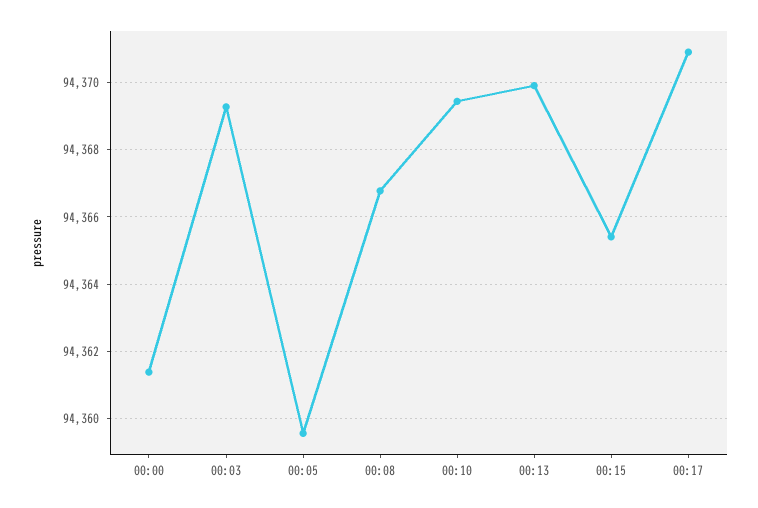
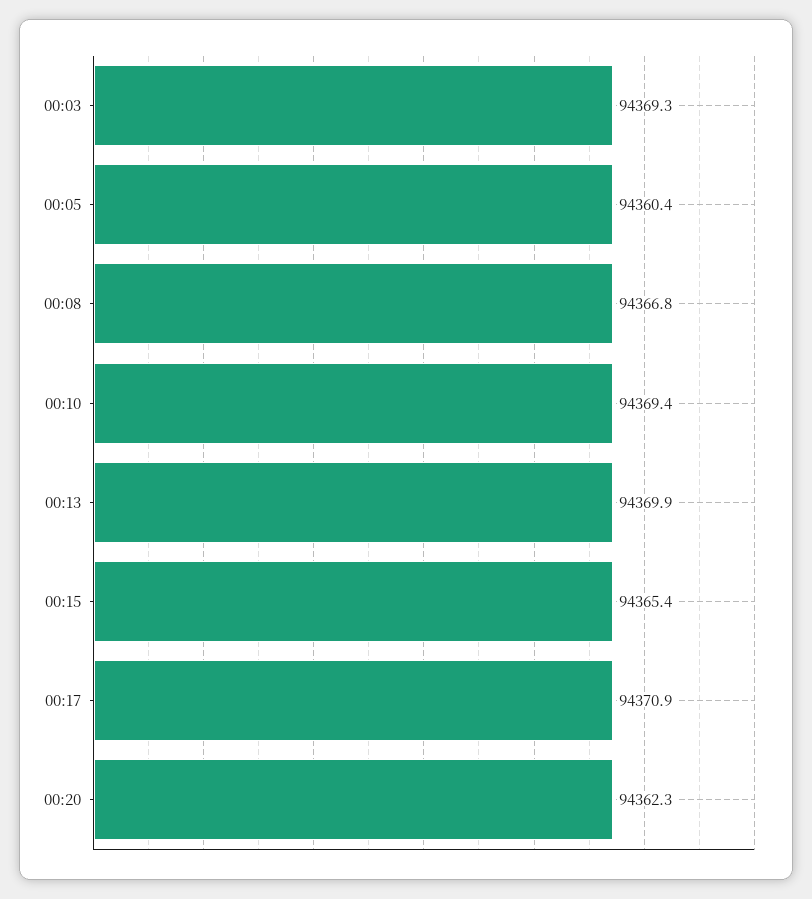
00:00: 94361.4 -> none
00:05: 94359.6 -> 94360.4
00:20: none -> 94362.3

